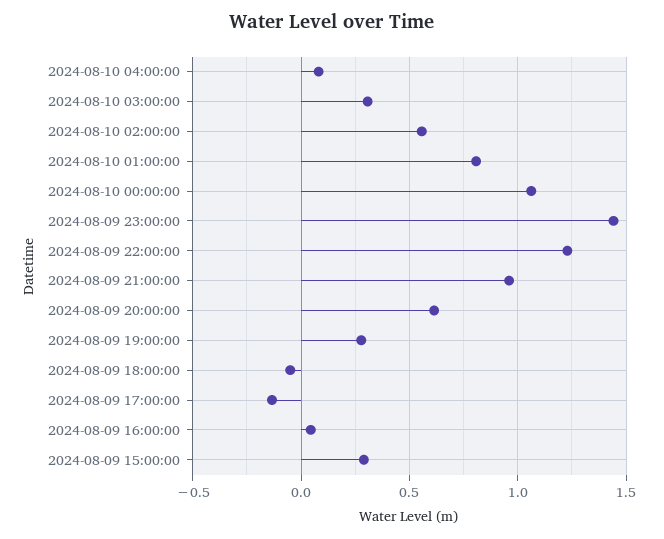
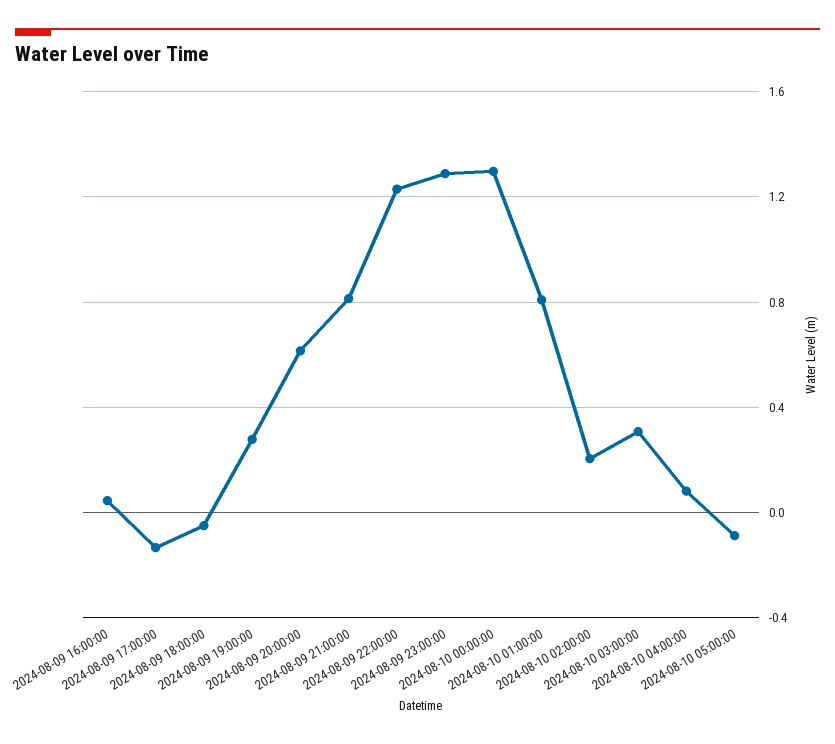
2024-08-10 02:00:00: 0.55 -> 0.2
2024-08-10 00:00:00: 1.05 -> 1.3
2024-08-09 23:00:00: 1.45 -> 1.3
2024-08-09 21:00:00: 0.95 -> 0.8
2024-08-09 15:00:00: 0.3 -> none
2024-08-10 05:00:00: none -> -0.1

